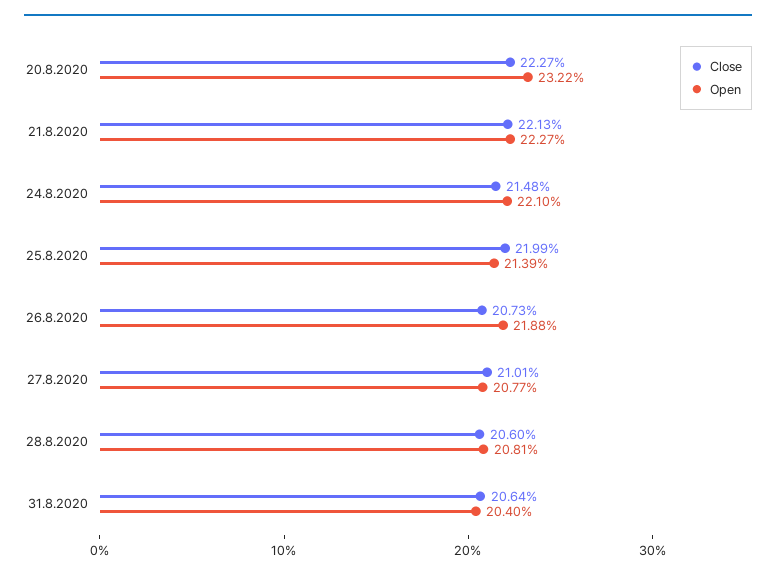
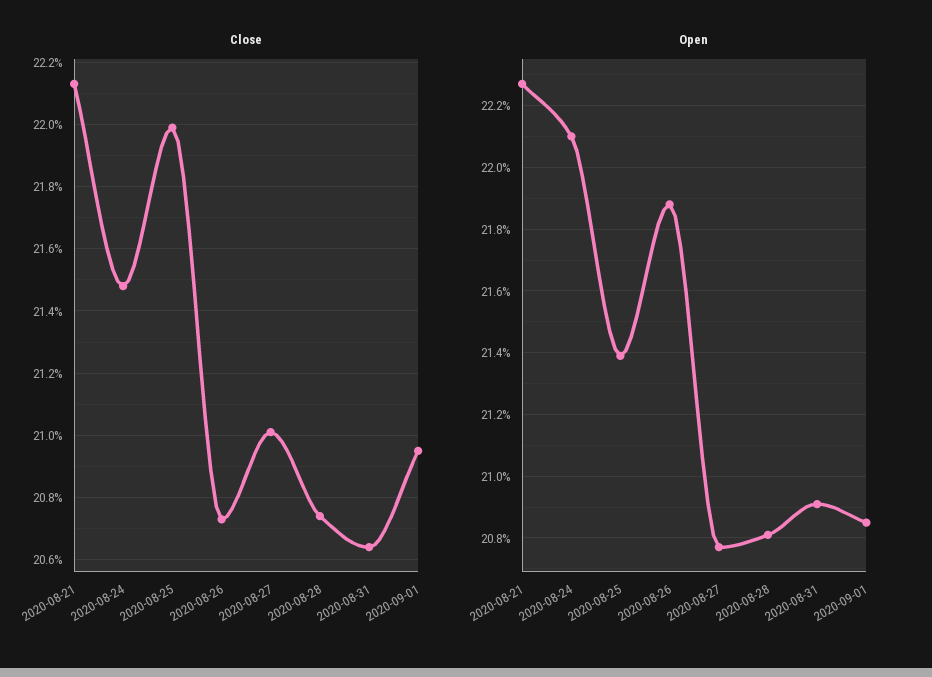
Close, 20.8.2020: 22.27 -> none
Open, 20.8.2020: 23.22 -> none
Close, 28.8.2020: 20.6 -> 20.75
Open, 31.8.2020: 20.4 -> 20.9
Close, 2020-09-01: none -> 20.95
Open, 2020-09-01: none -> 20.85

